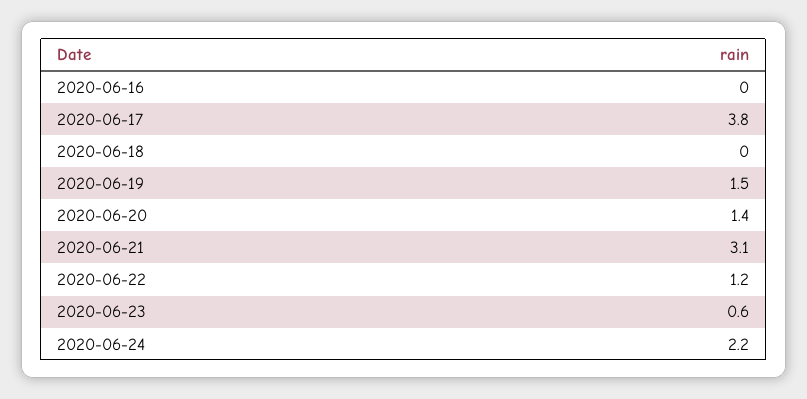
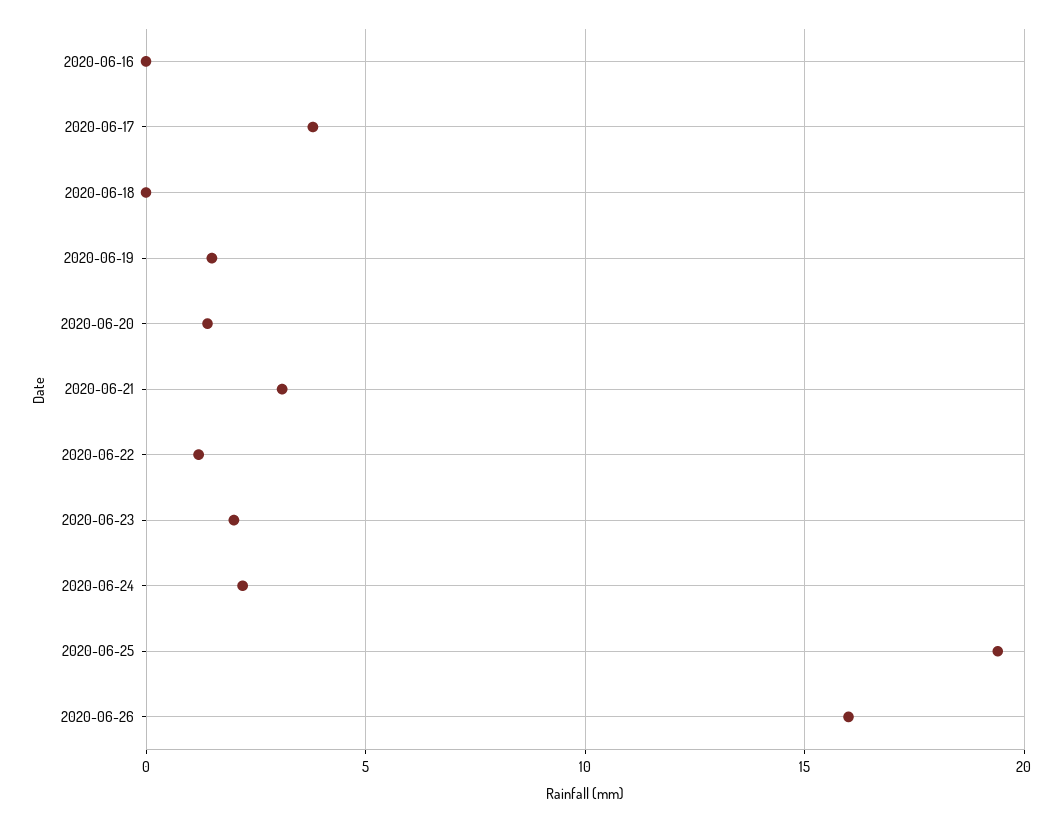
2020-06-23: 0.6 -> 2
2020-06-25: none -> 19.5
2020-06-26: none -> 16

